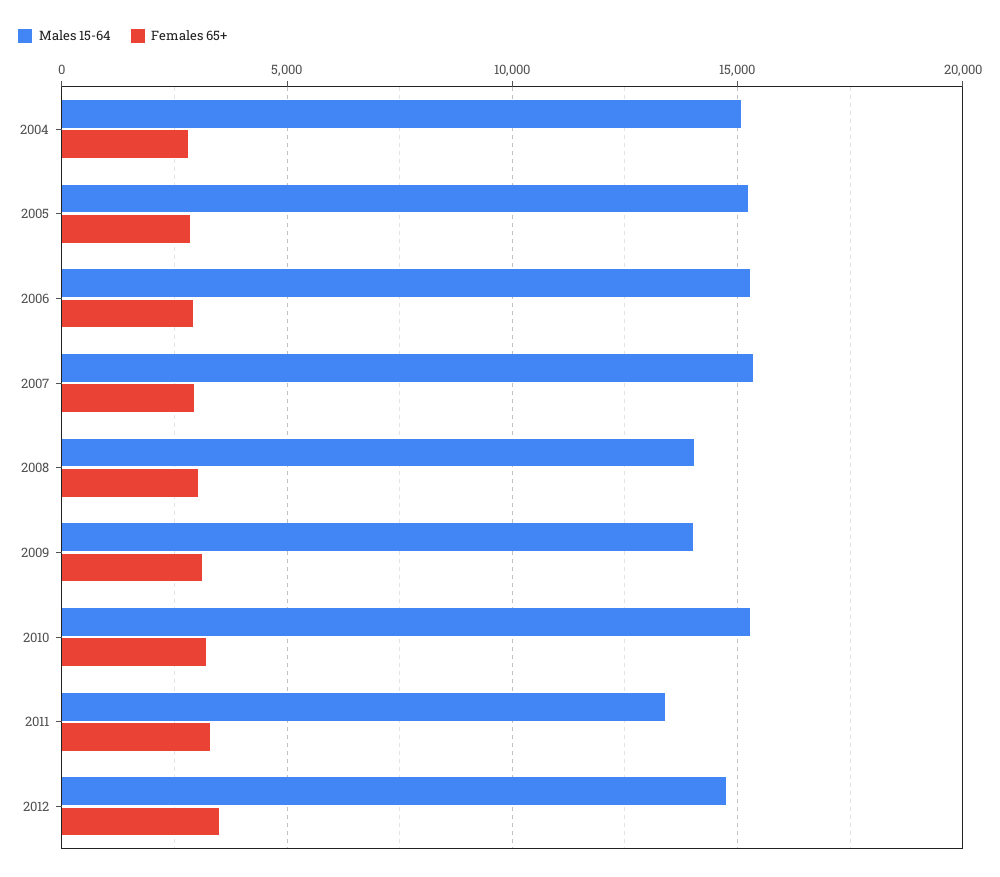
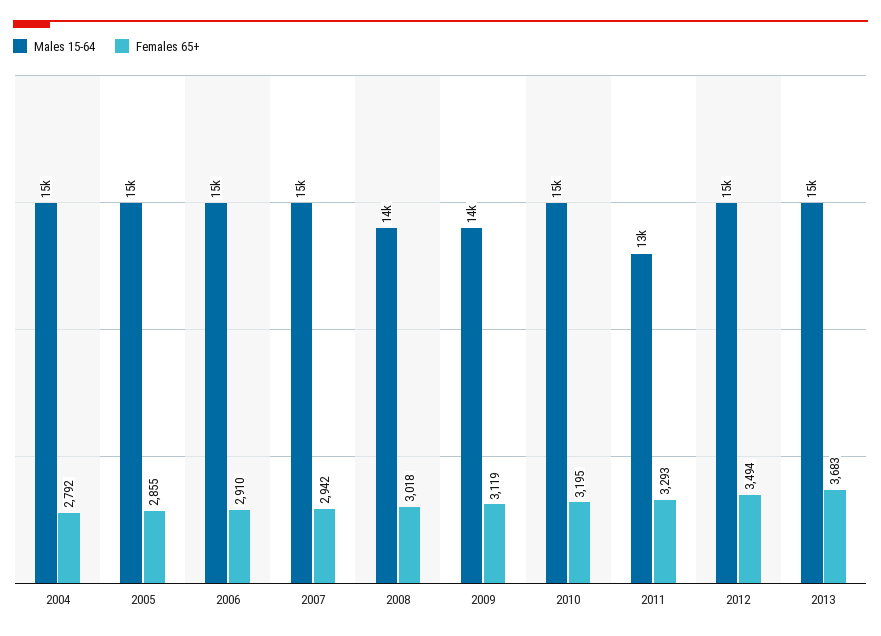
Males 15-64, 2013: none -> 15000
Females 65+, 2013: none -> 3683

